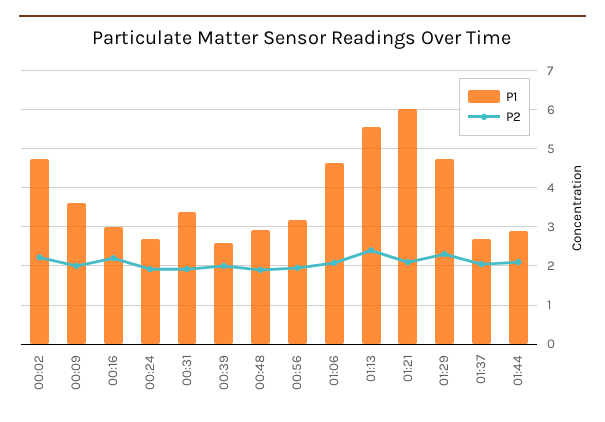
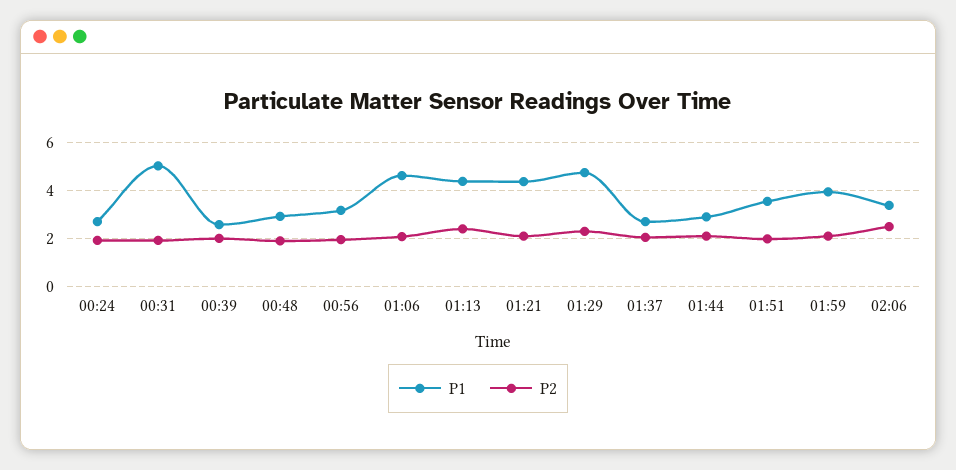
P1, 00:02: 4.8 -> none
P2, 00:02: 2.2 -> none
P1, 00:09: 3.6 -> none
P2, 00:09: 2 -> none
P1, 00:16: 3 -> none
P2, 00:16: 2.2 -> none
P1, 00:31: 3.4 -> 5
P1, 01:13: 5.6 -> 4.5
P1, 01:21: 6 -> 4.5
P1, 01:51: none -> 3.5
P2, 01:51: none -> 2
P1, 01:59: none -> 4
P2, 01:59: none -> 2
P1, 02:06: none -> 3.5
P2, 02:06: none -> 2.5

